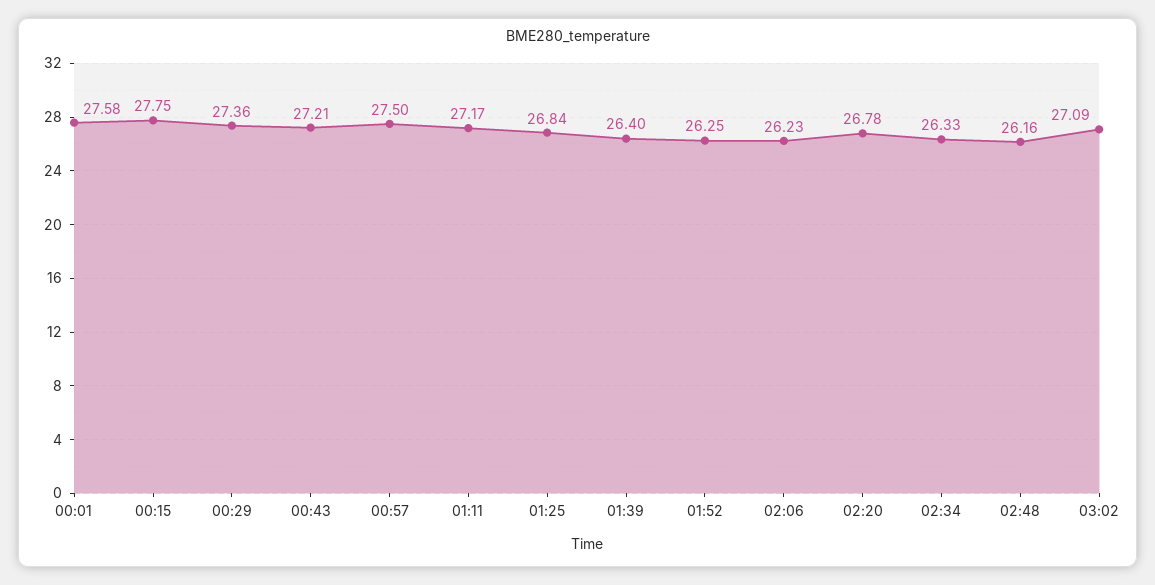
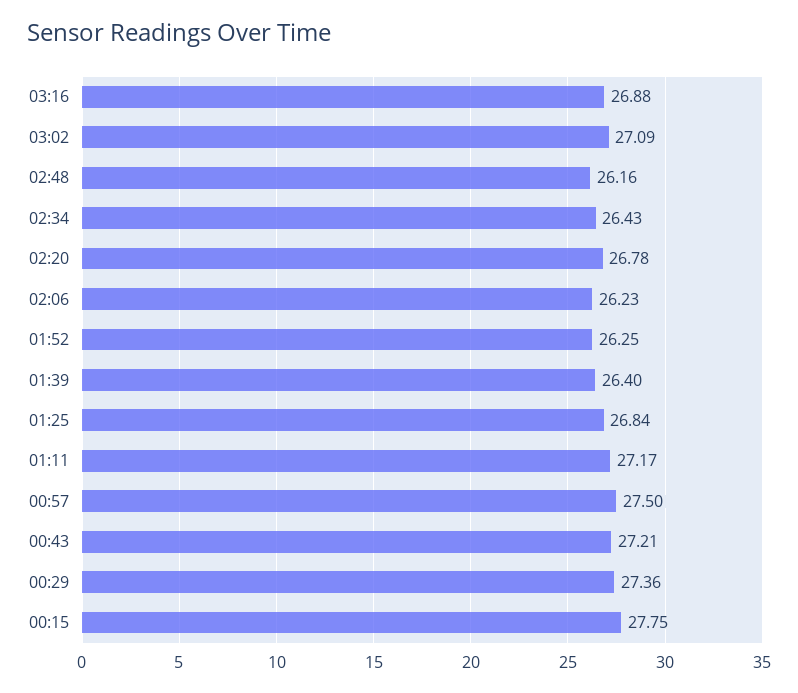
00:01: 27.58 -> none
02:34: 26.33 -> 26.43
03:16: none -> 26.88

